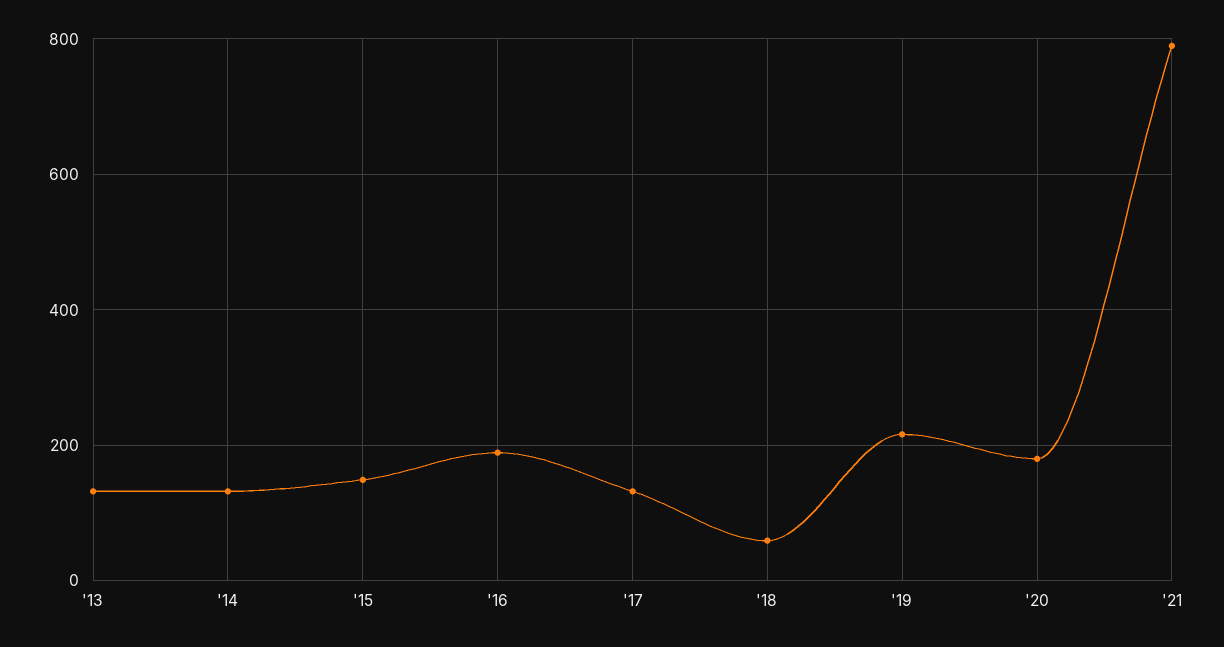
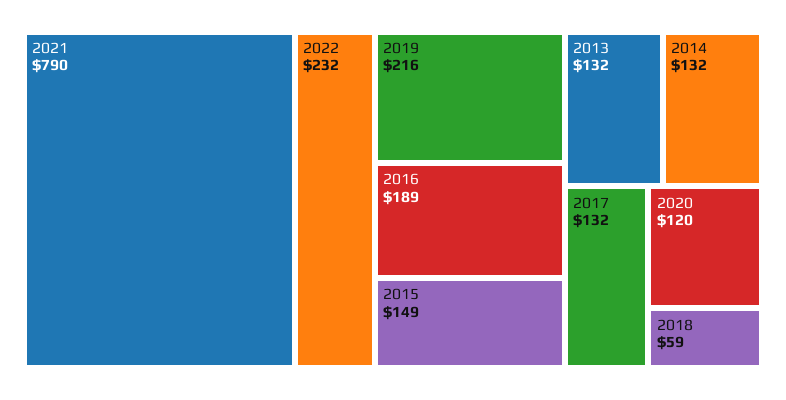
'20: 180 -> 120
2022: none -> 232

